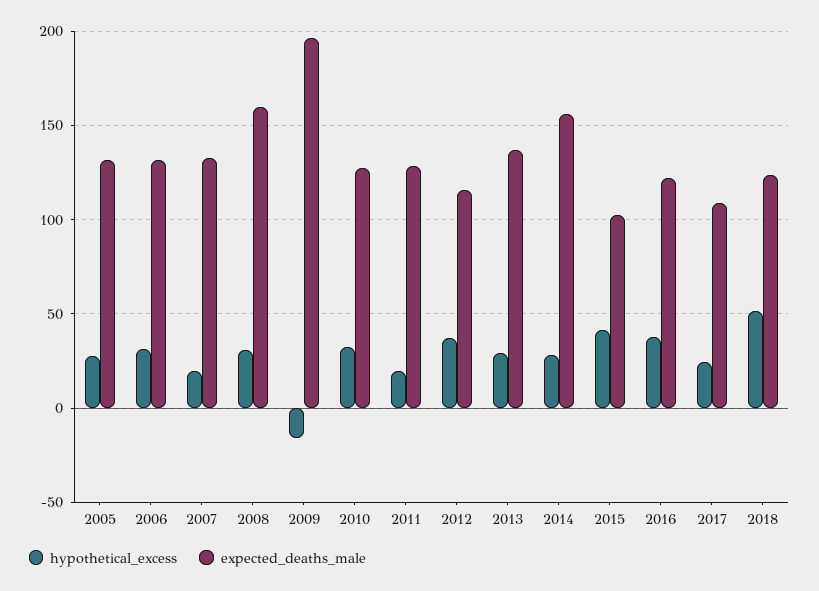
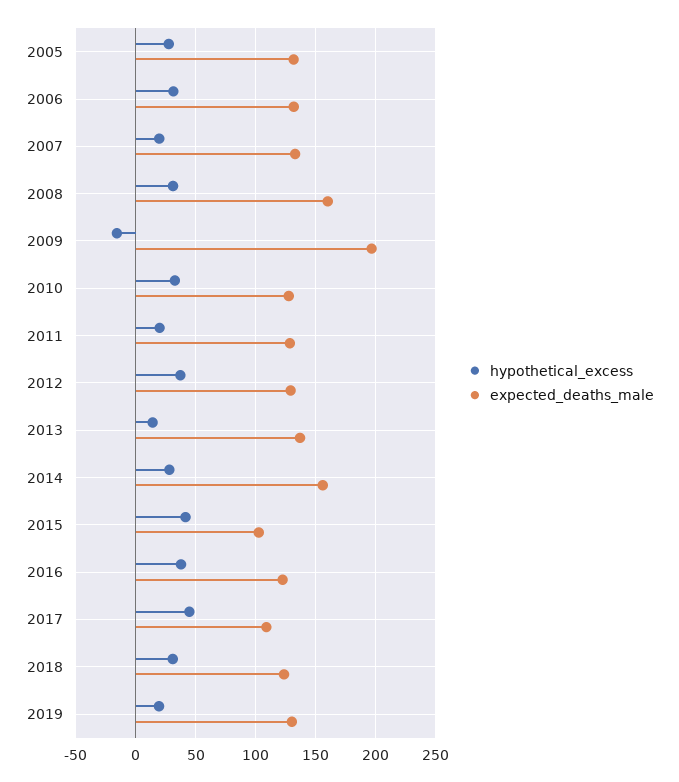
expected_deaths_male, 2012: 115 -> 130
hypothetical_excess, 2013: 30 -> 15
hypothetical_excess, 2017: 25 -> 45
hypothetical_excess, 2018: 50 -> 30
hypothetical_excess, 2019: none -> 20
expected_deaths_male, 2019: none -> 130

